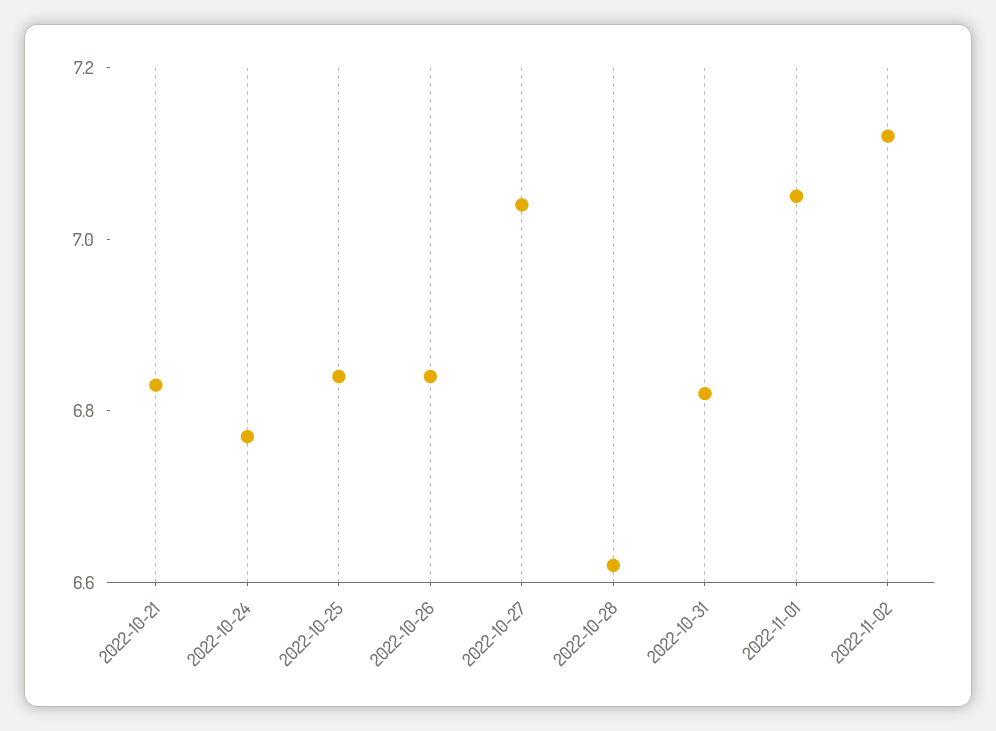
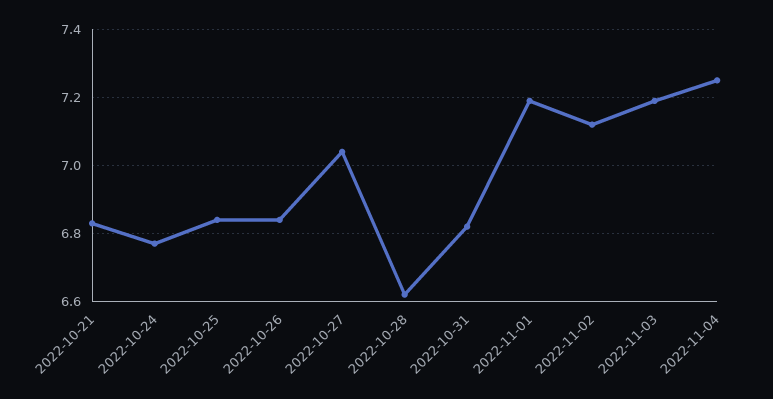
2022-11-01: 7.05 -> 7.2
2022-11-03: none -> 7.2
2022-11-04: none -> 7.25

